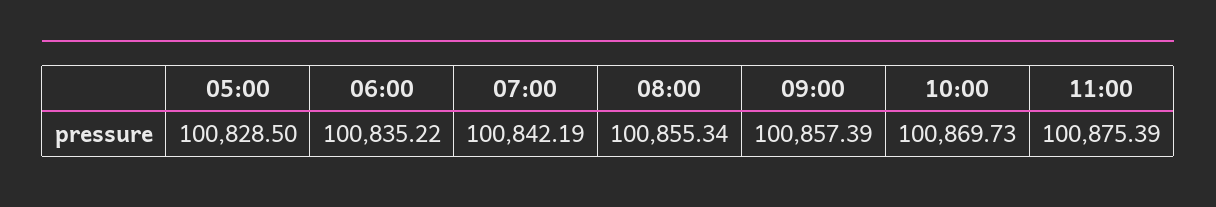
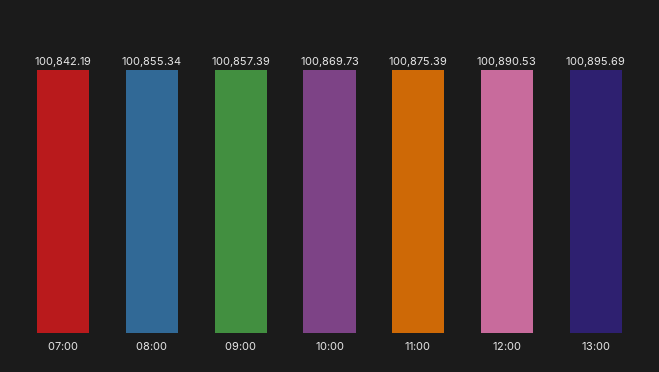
05:00: 100828.5 -> none
06:00: 100835.22 -> none
12:00: none -> 100890.53
13:00: none -> 100895.69

